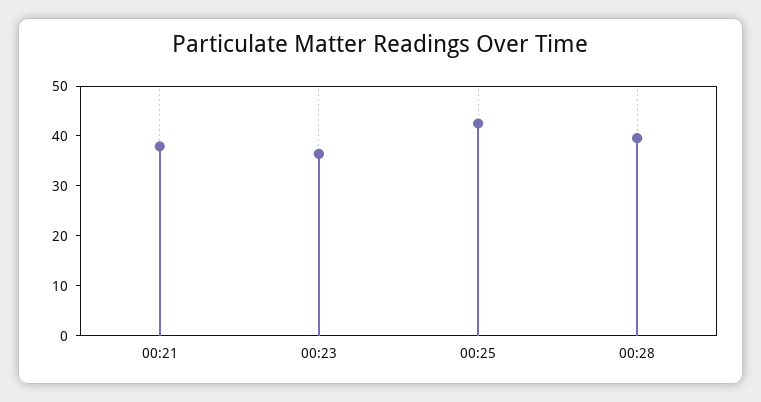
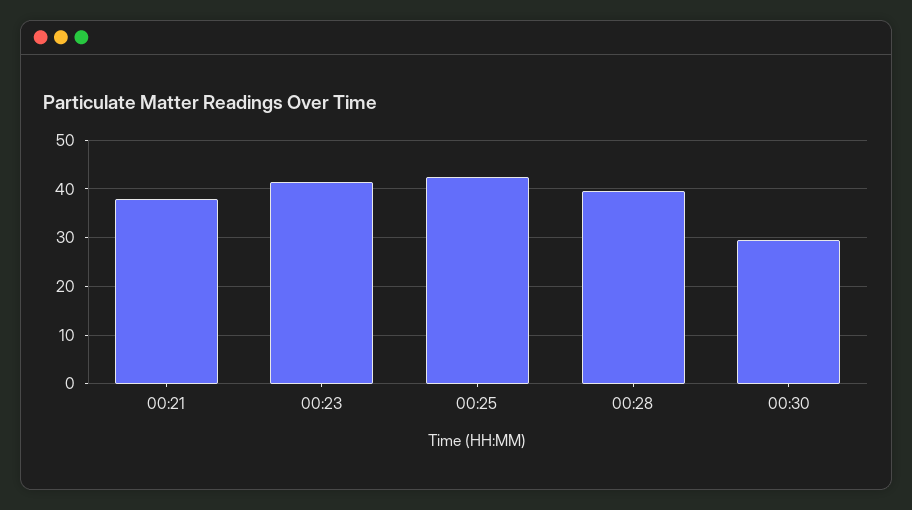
00:23: 36 -> 42
00:30: none -> 30

